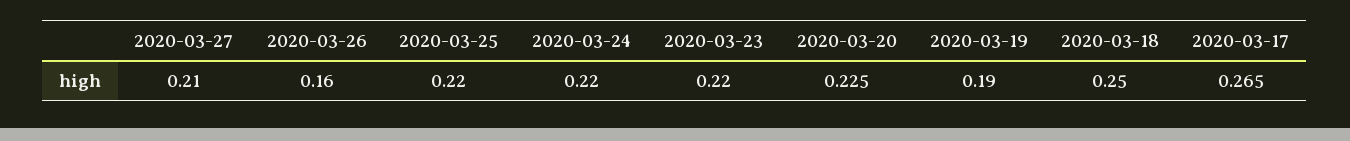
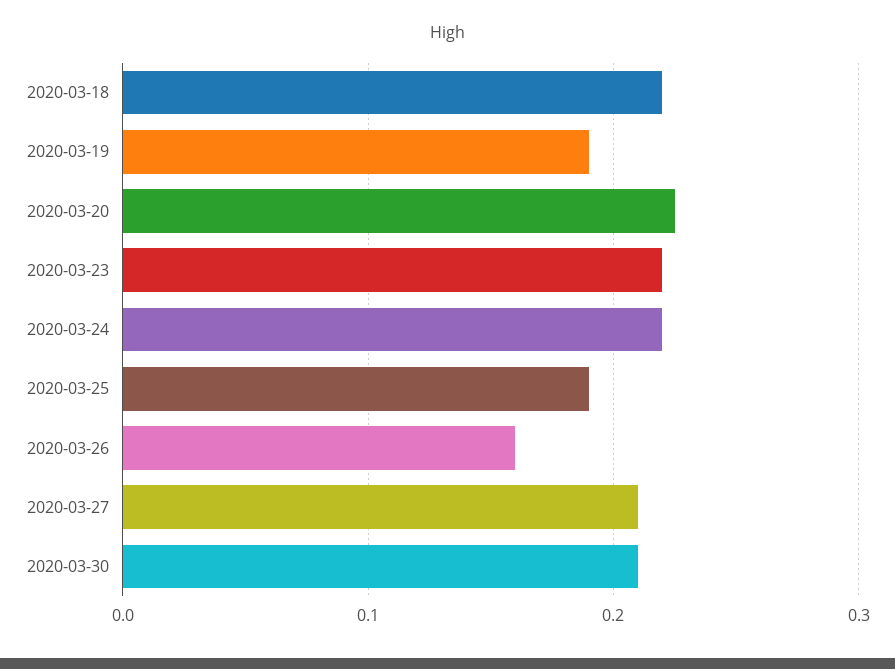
2020-03-25: 0.22 -> 0.19
2020-03-18: 0.25 -> 0.22
2020-03-17: 0.265 -> none
2020-03-30: none -> 0.21

